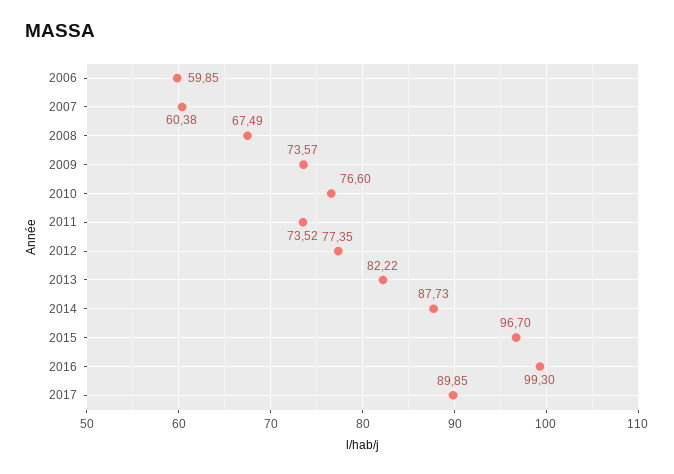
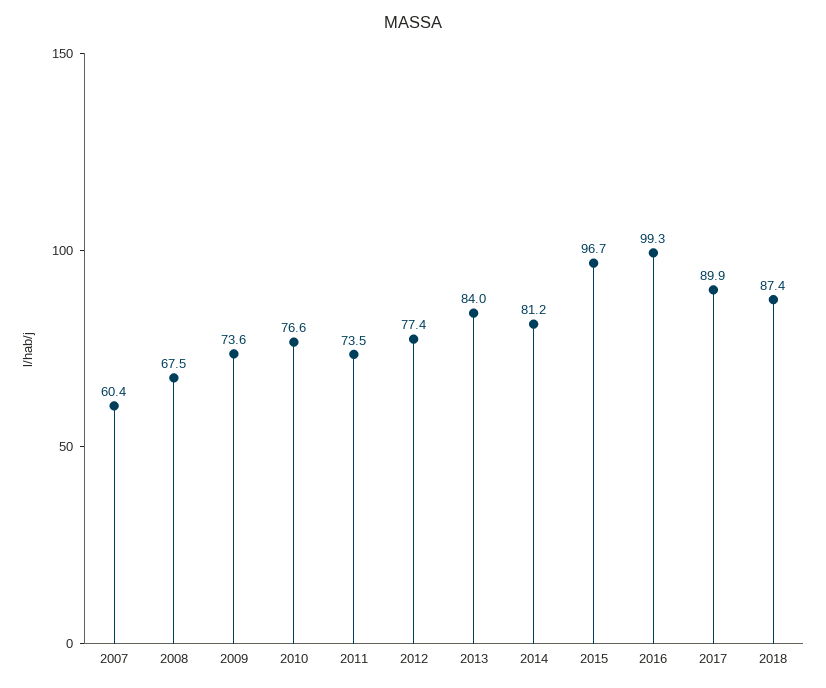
2006: 59.85 -> none
2013: 82.22 -> 84
2014: 87.73 -> 81.2
2018: none -> 87.4

